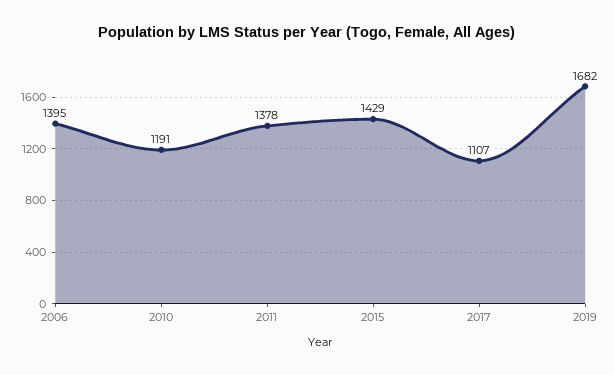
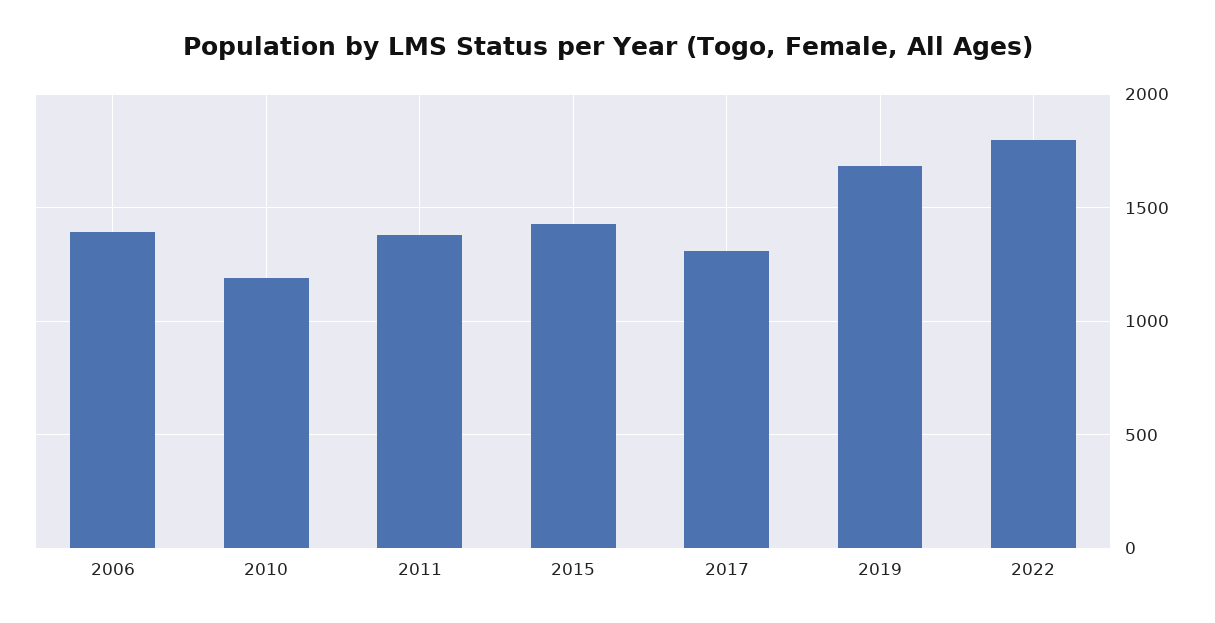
2017: 1107 -> 1300
2022: none -> 1800

